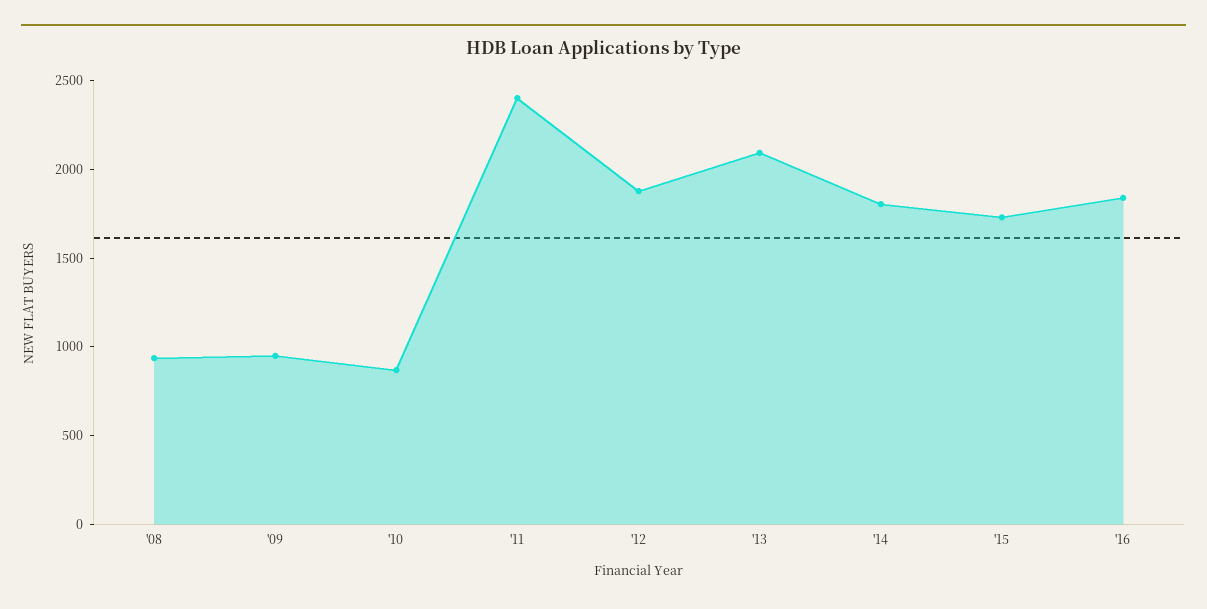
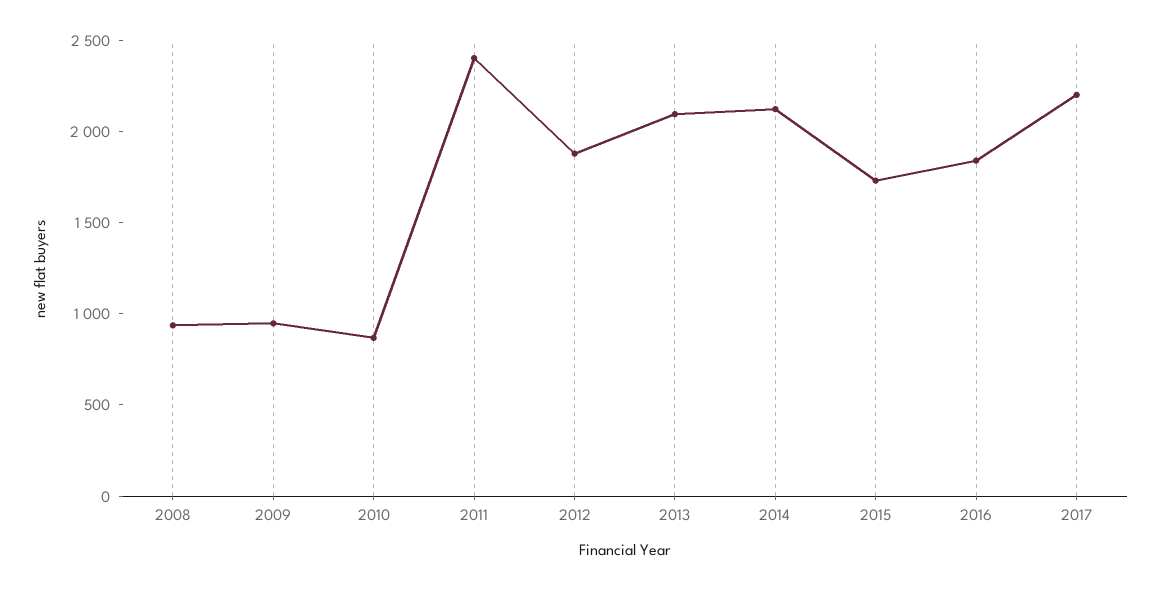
'14: 1800 -> 2100
2017: none -> 2200

